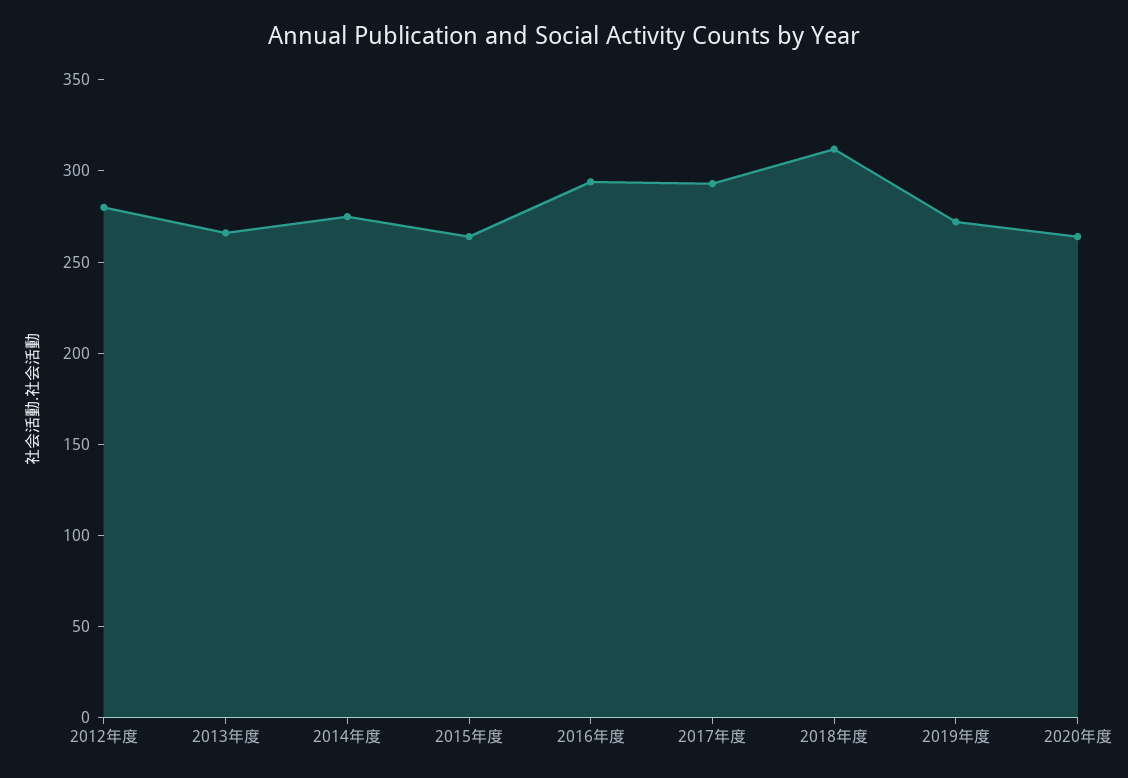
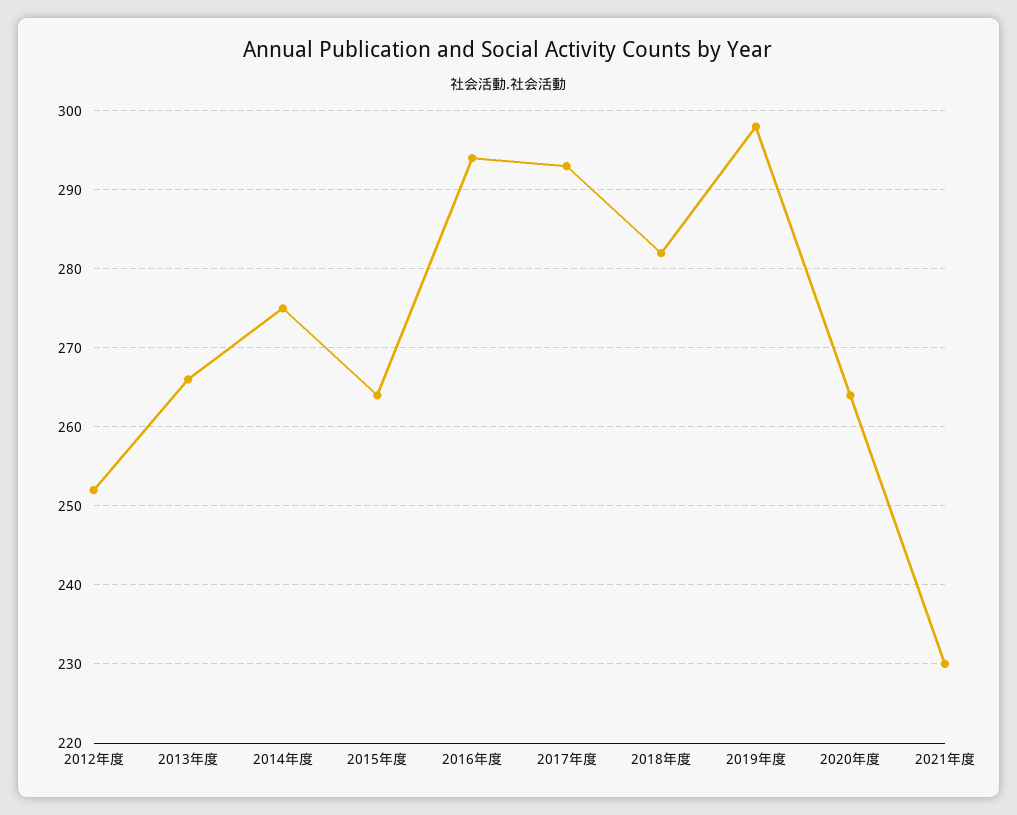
2012年度: 280 -> 252
2018年度: 310 -> 282
2019年度: 270 -> 298
2021年度: none -> 230

